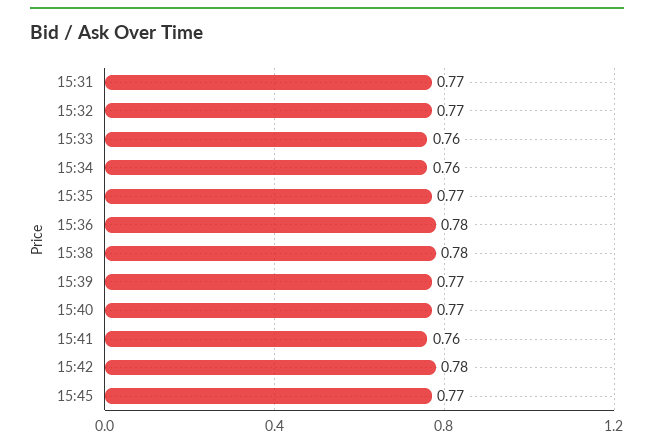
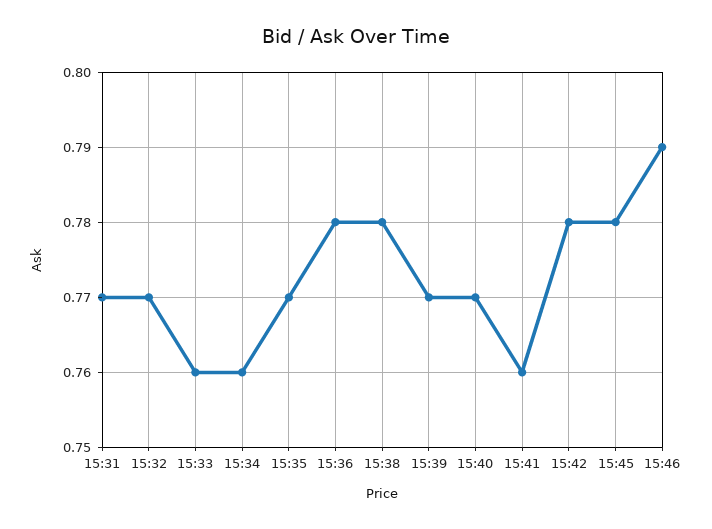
15:45: 0.77 -> 0.78
15:46: none -> 0.79

